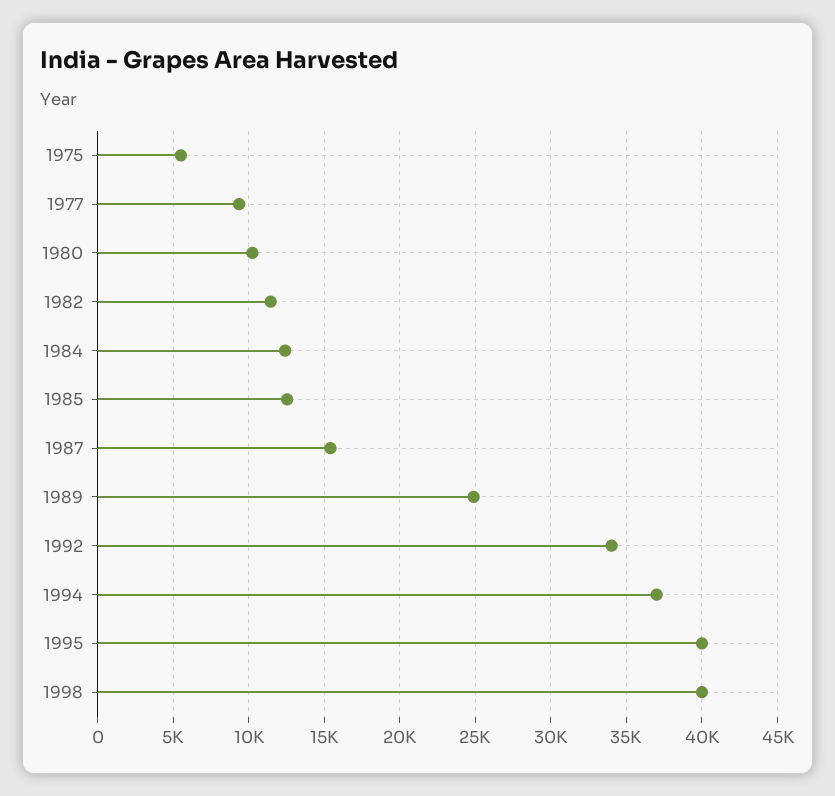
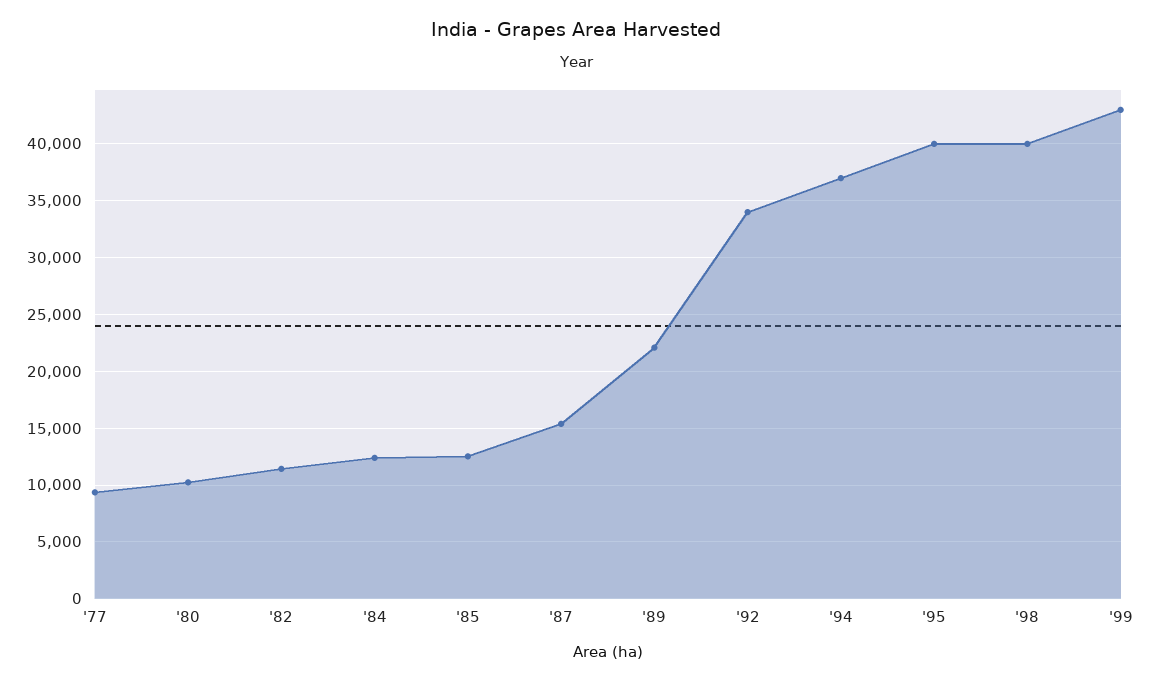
1975: 5500 -> none
1989: 25000 -> 22000
'99: none -> 43000

